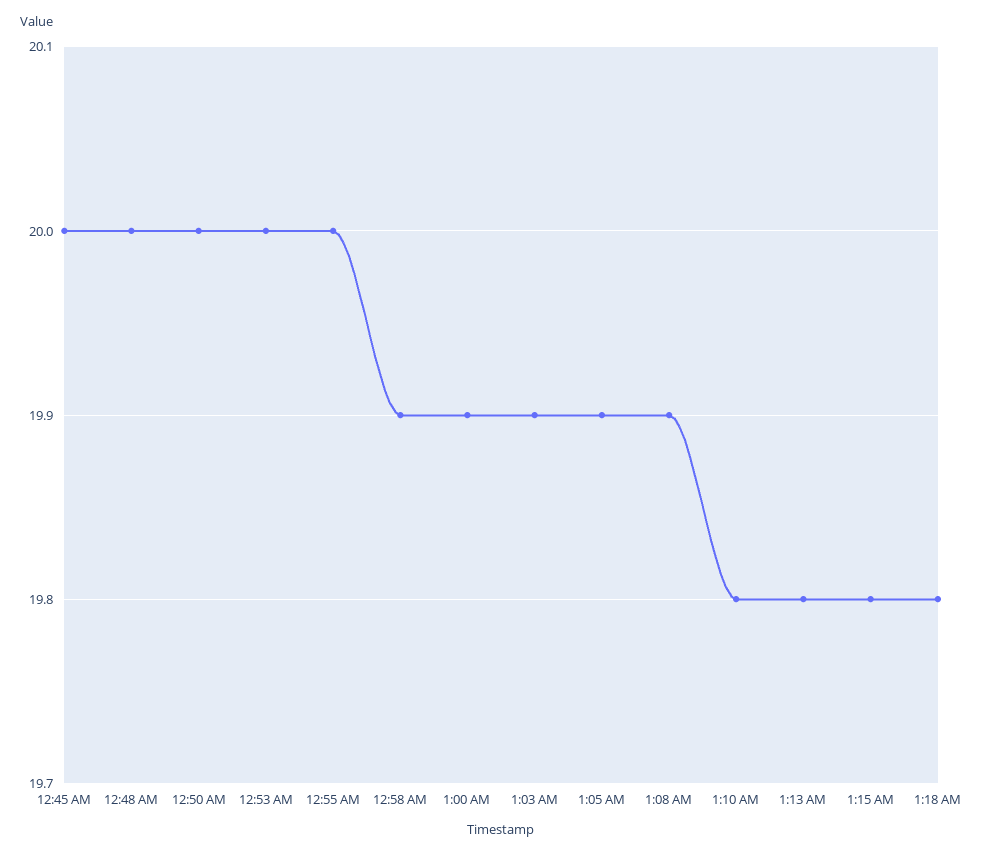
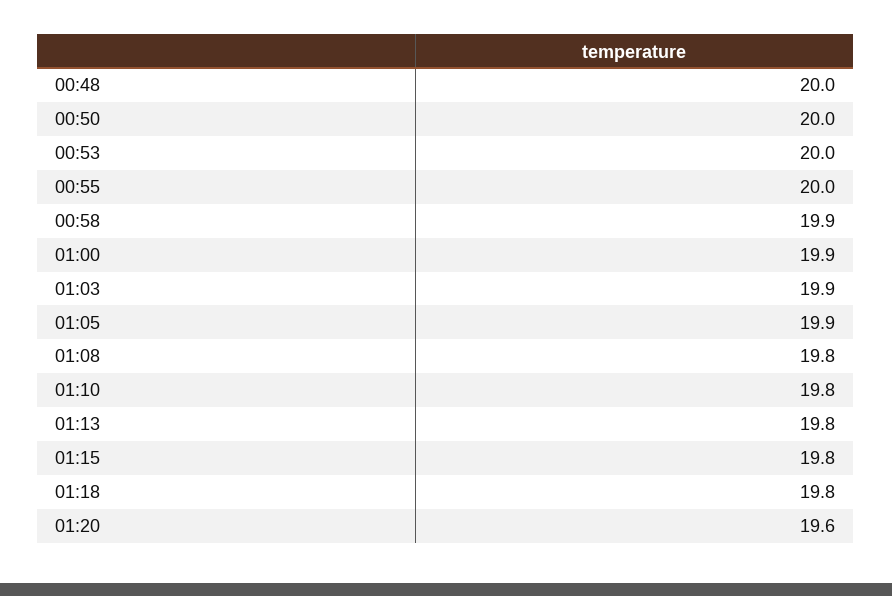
12:45 AM: 20 -> none
1:08 AM: 19.9 -> 19.8
01:20: none -> 19.6

